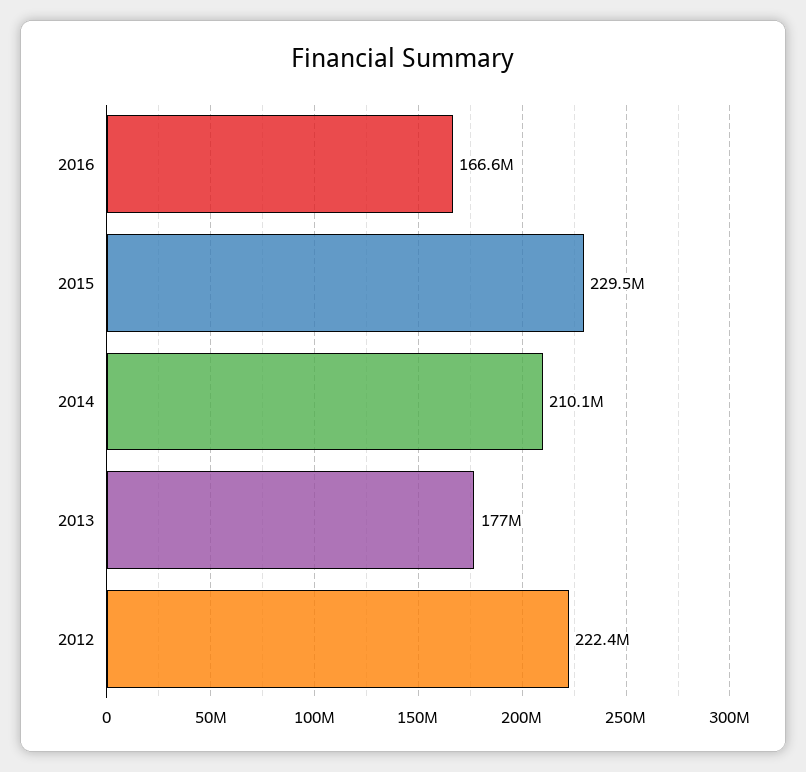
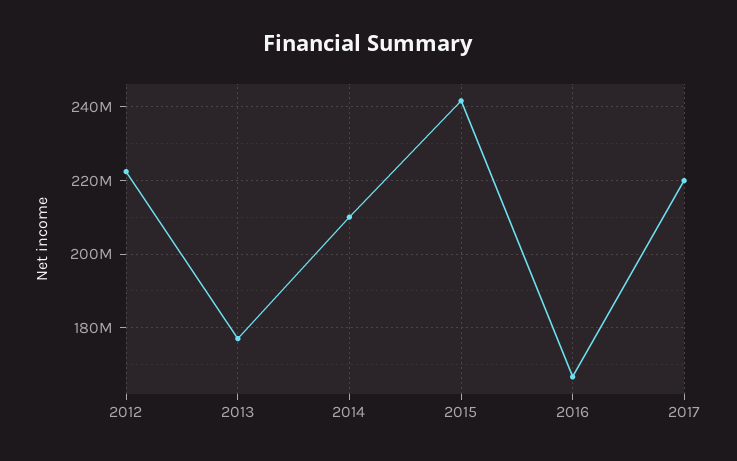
2015: 229500000 -> 242000000
2017: none -> 220000000

